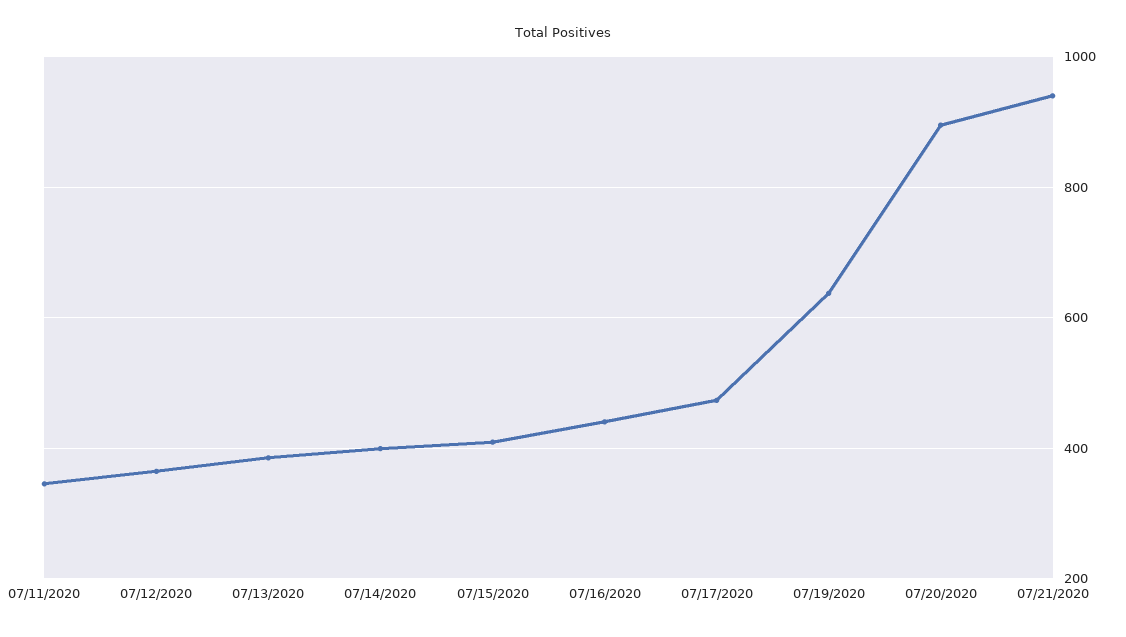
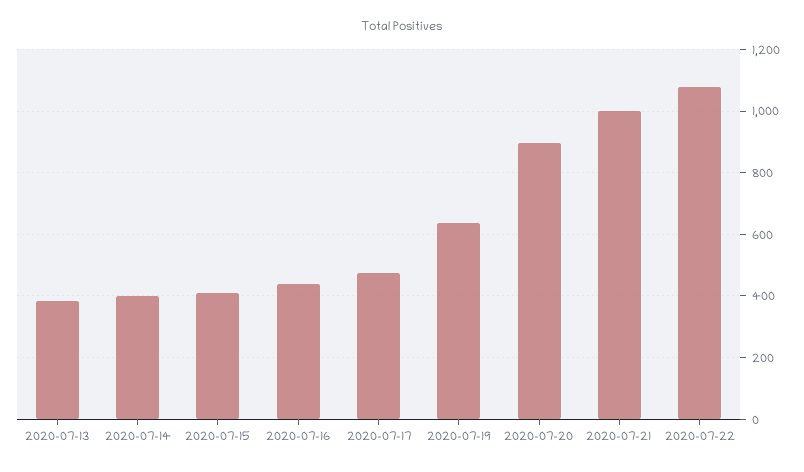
07/11/2020: 340 -> none
07/12/2020: 360 -> none
07/21/2020: 940 -> 1000
2020-07-22: none -> 1080

